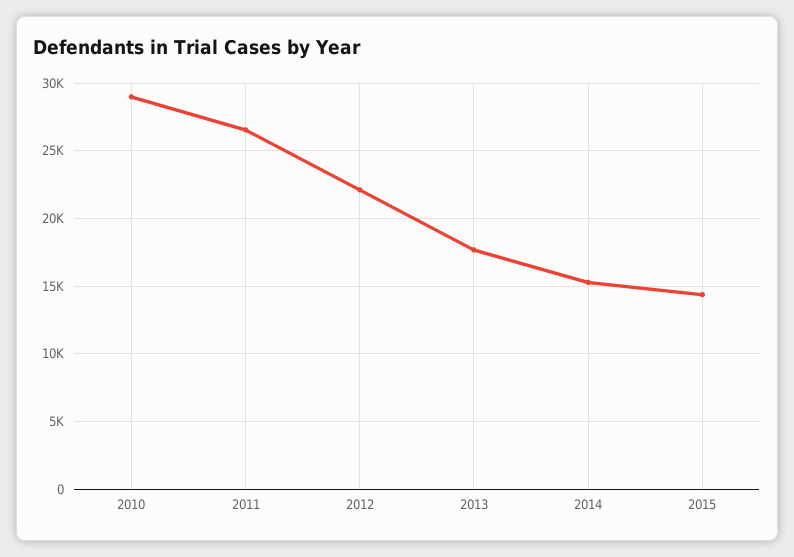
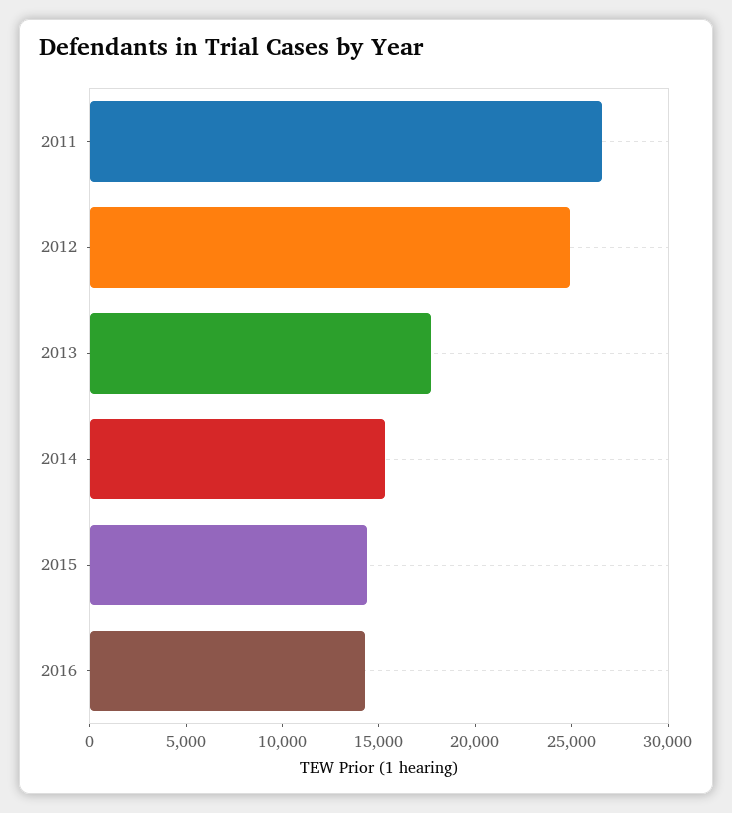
2010: 29000 -> none
2012: 22000 -> 25000
2016: none -> 14000

